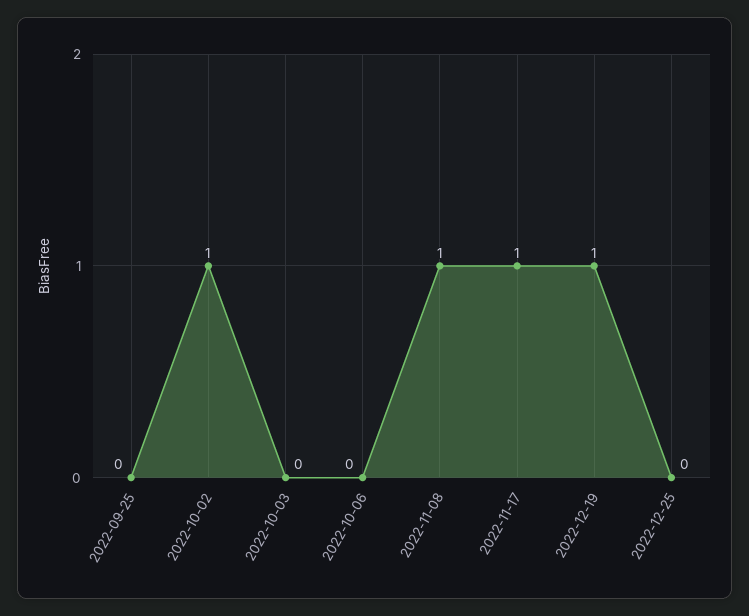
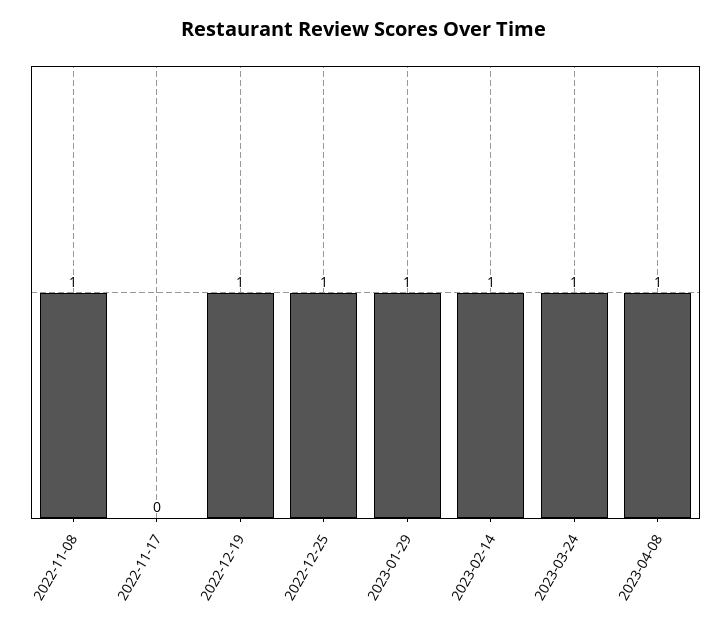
2022-09-25: 0 -> none
2022-10-02: 1 -> none
2022-10-03: 0 -> none
2022-10-06: 0 -> none
2022-11-17: 1 -> 0
2022-12-25: 0 -> 1
2023-01-29: none -> 1
2023-02-14: none -> 1
2023-03-24: none -> 1
2023-04-08: none -> 1

